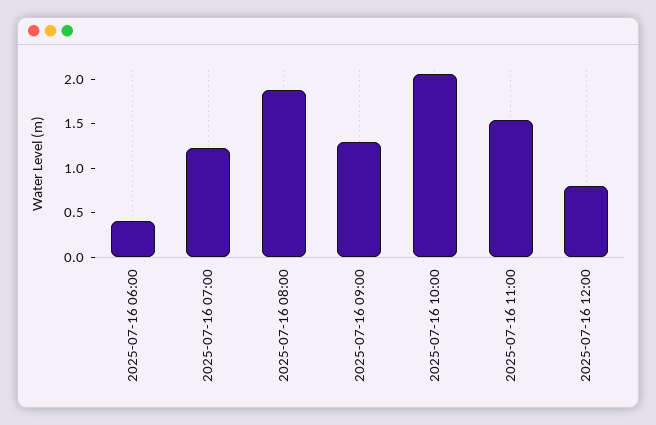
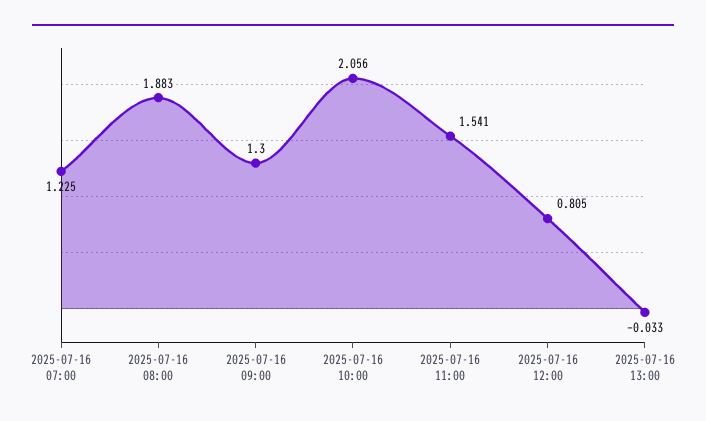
2025-07-16 06:00: 0.4 -> none
2025-07-16 13:00: none -> -0.033

